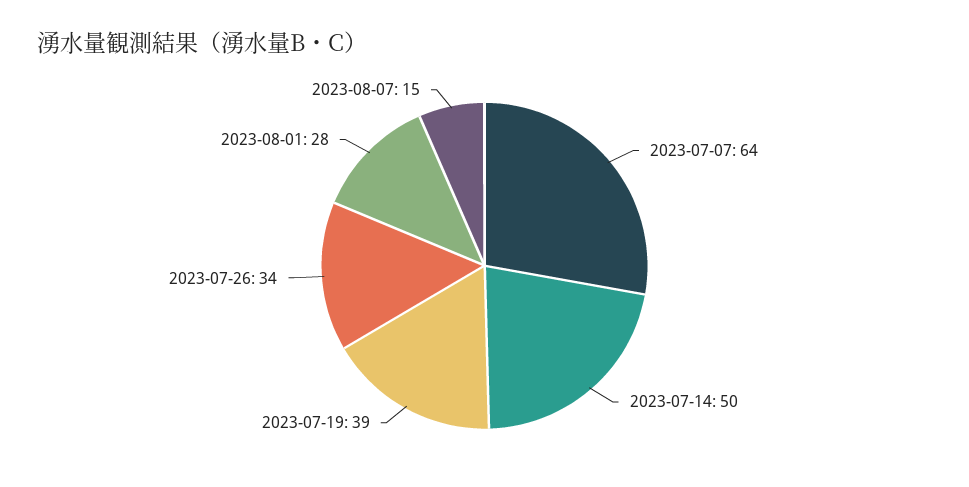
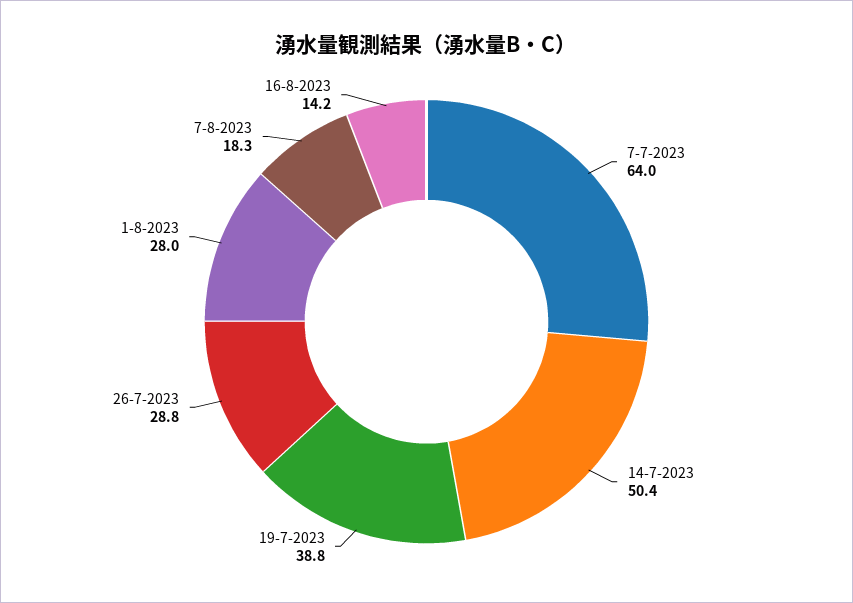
2023-07-26: 34 -> 28.8
2023-08-07: 15 -> 18.3
16-8-2023: none -> 14.2

